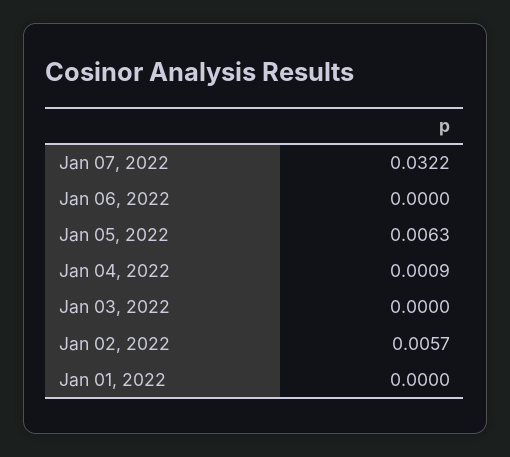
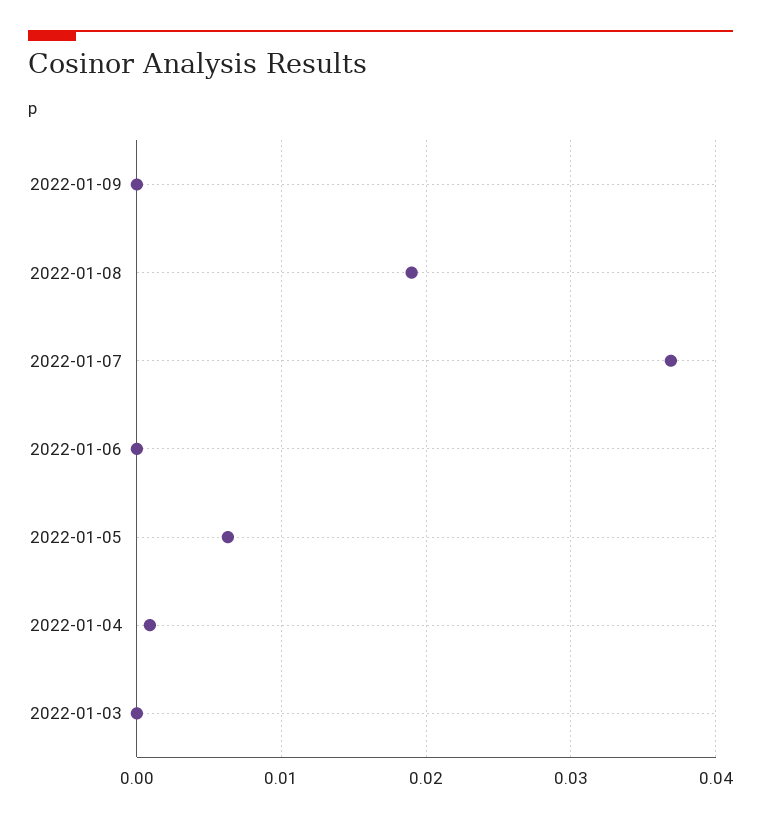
Jan 07, 2022: 0.0322 -> 0.037
Jan 02, 2022: 0.0057 -> none
Jan 01, 2022: 0 -> none
2022-01-09: none -> 0
2022-01-08: none -> 0.019

